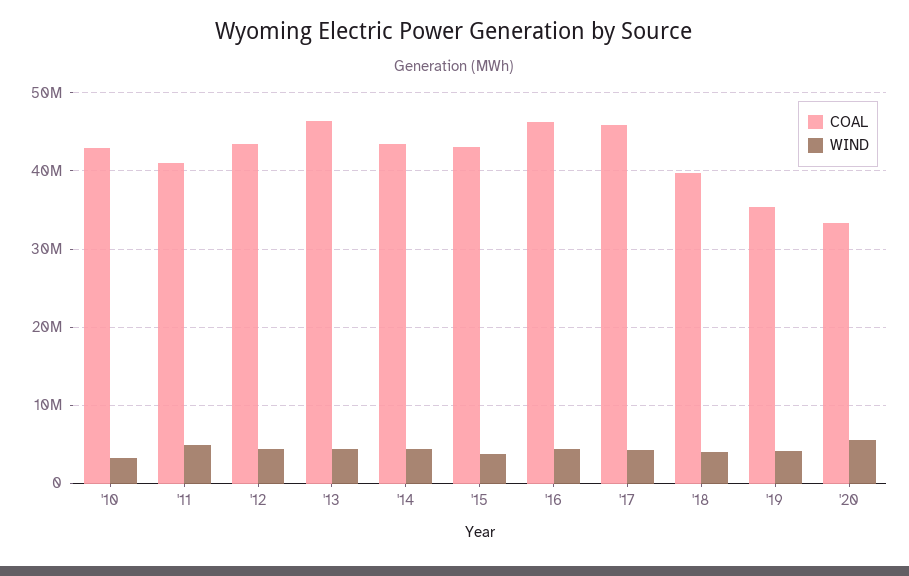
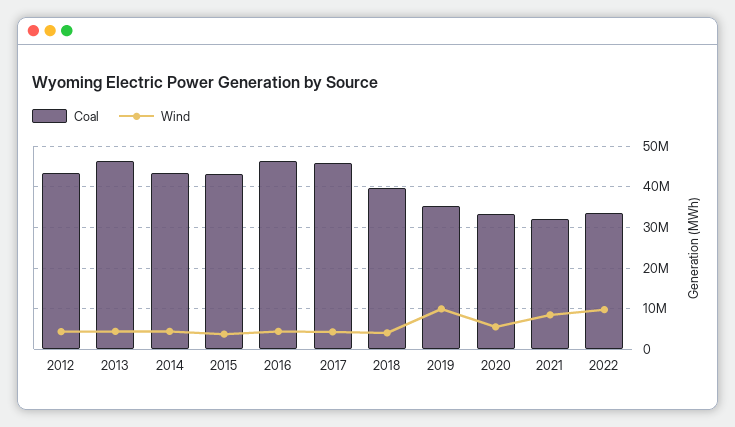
COAL, '10: 43000000 -> none
WIND, '10: 3000000 -> none
COAL, '11: 41000000 -> none
WIND, '11: 5000000 -> none
WIND, '19: 4000000 -> 10000000
COAL, 2021: none -> 32000000
WIND, 2021: none -> 8000000
COAL, 2022: none -> 34000000
WIND, 2022: none -> 10000000

